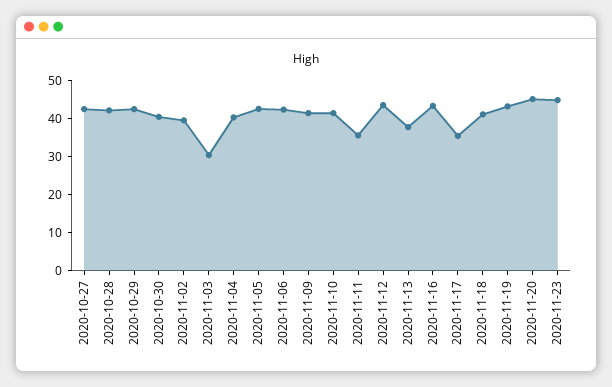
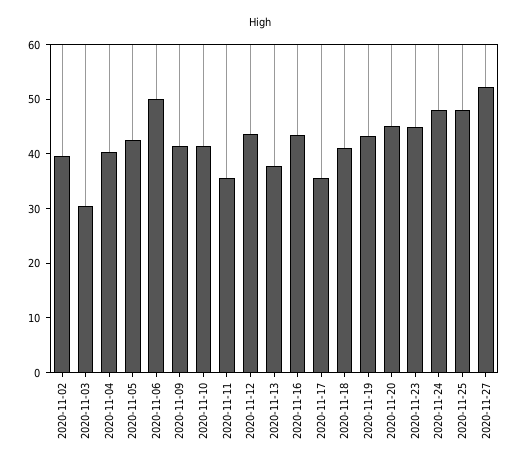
2020-10-27: 42.5 -> none
2020-10-28: 42.5 -> none
2020-10-29: 42.5 -> none
2020-10-30: 40 -> none
2020-11-06: 42.5 -> 50
2020-11-24: none -> 48
2020-11-25: none -> 48
2020-11-27: none -> 52

